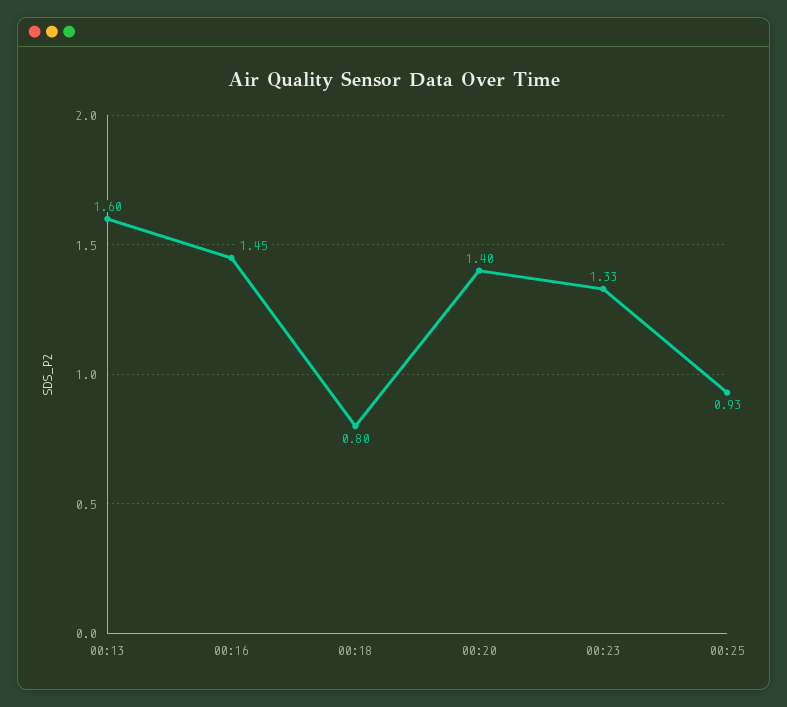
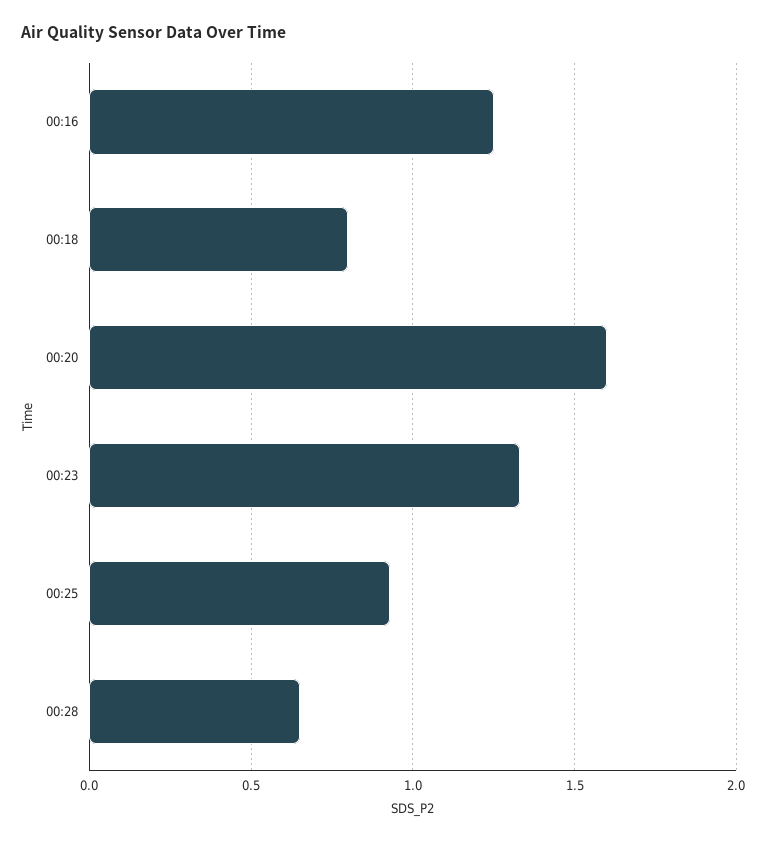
00:13: 1.6 -> none
00:16: 1.45 -> 1.25
00:20: 1.4 -> 1.6
00:28: none -> 0.65

